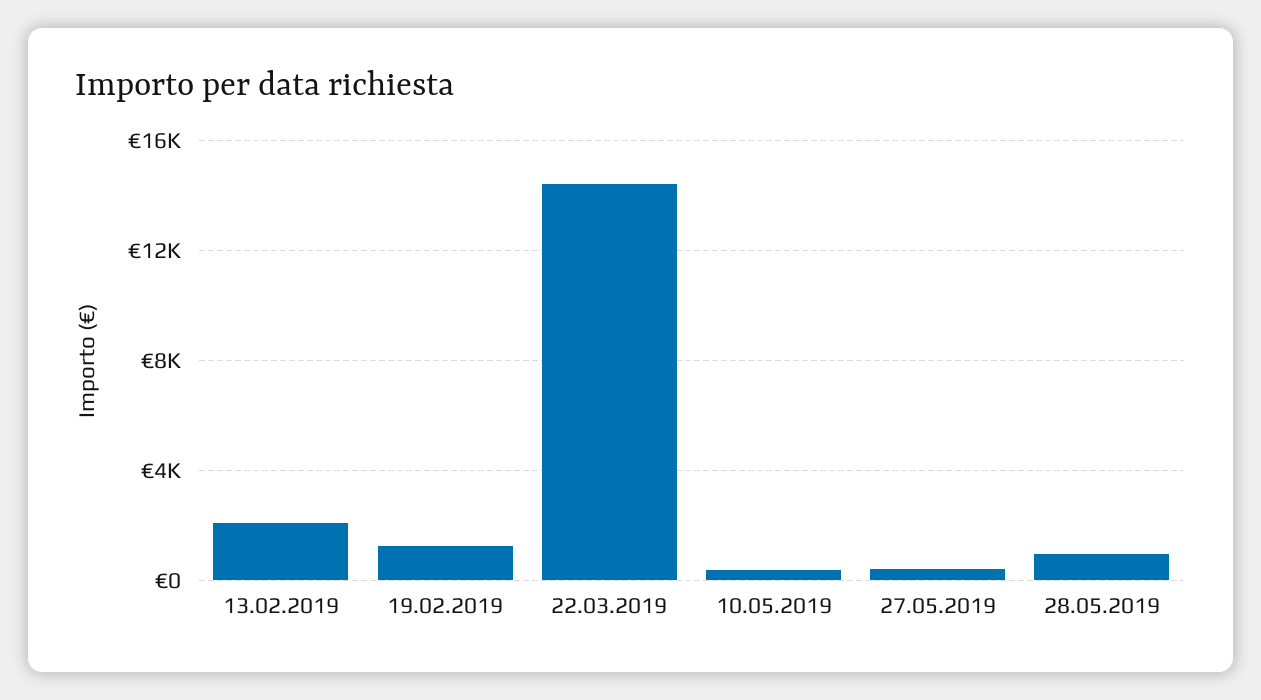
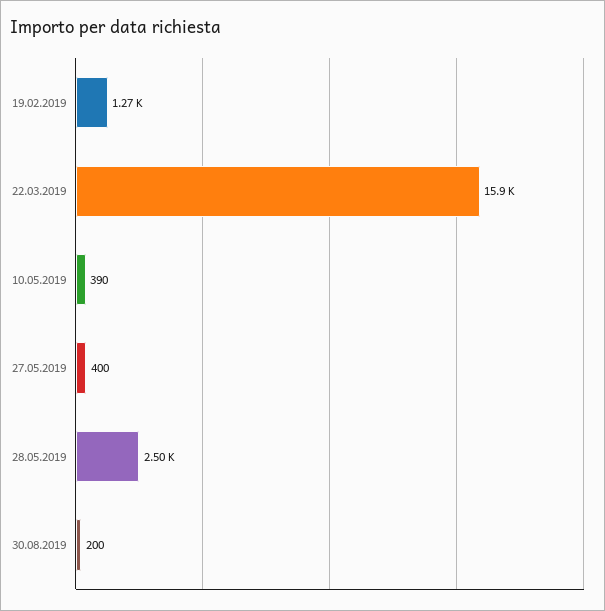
13.02.2019: 2000 -> none
22.03.2019: 14500 -> 15900
28.05.2019: 1000 -> 2500
30.08.2019: none -> 200

